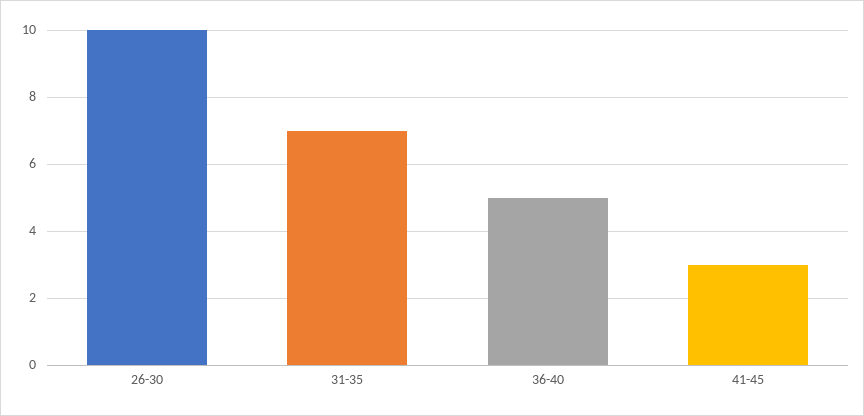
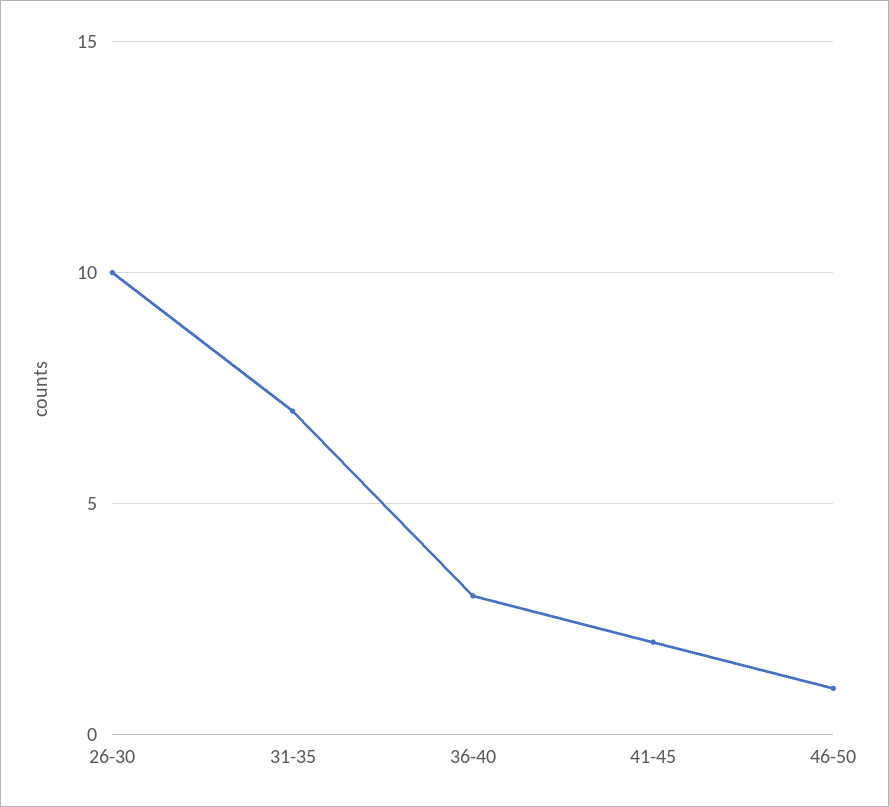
36-40: 5 -> 3
41-45: 3 -> 2
46-50: none -> 1

